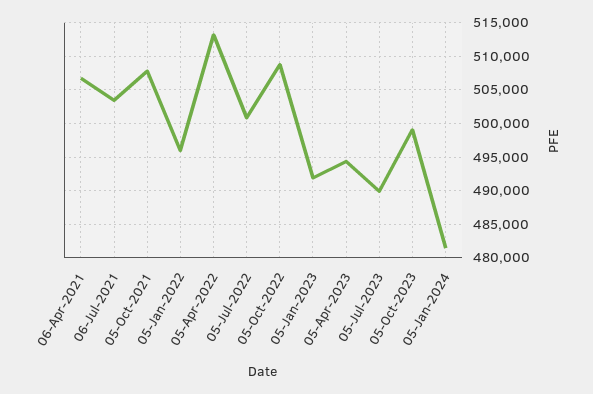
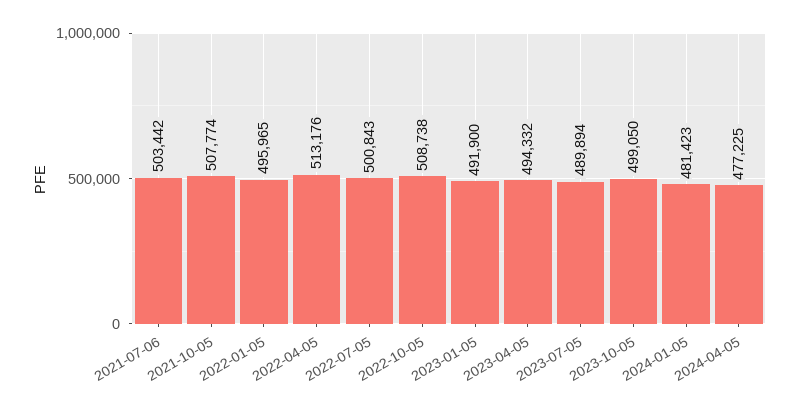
06-Apr-2021: 507000 -> none
2024-04-05: none -> 477225

